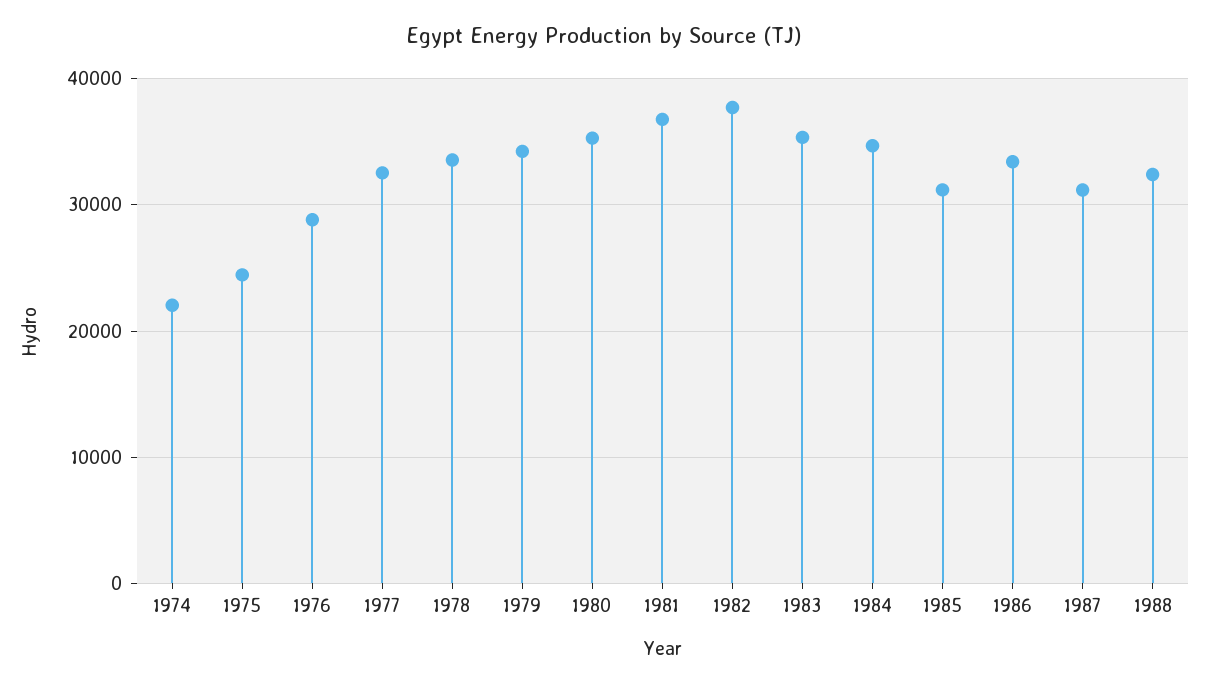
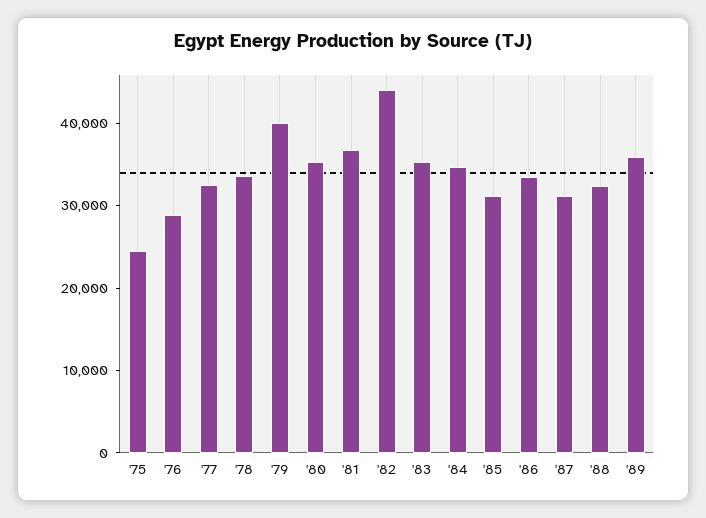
1974: 22000 -> none
1979: 34000 -> 40000
1982: 38000 -> 44000
'89: none -> 36000

